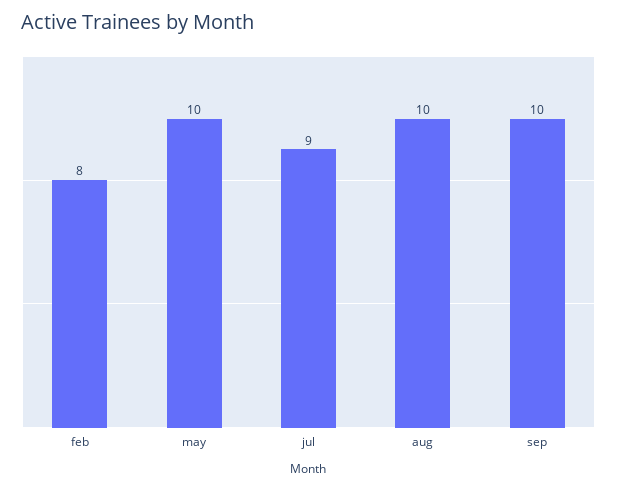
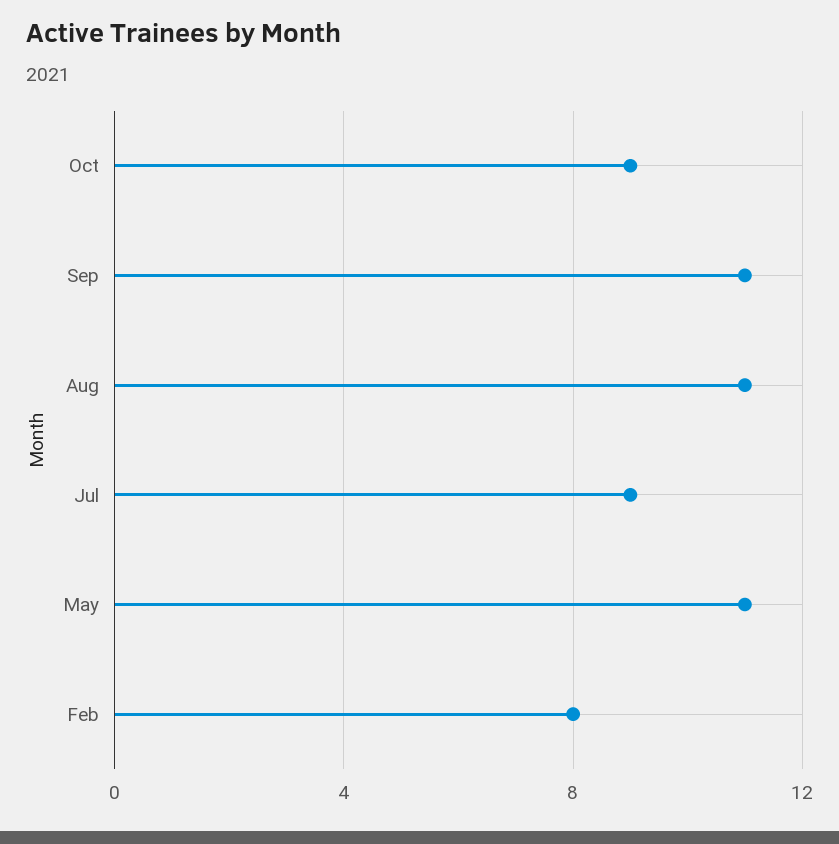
may: 10 -> 11
aug: 10 -> 11
sep: 10 -> 11
Oct: none -> 9

